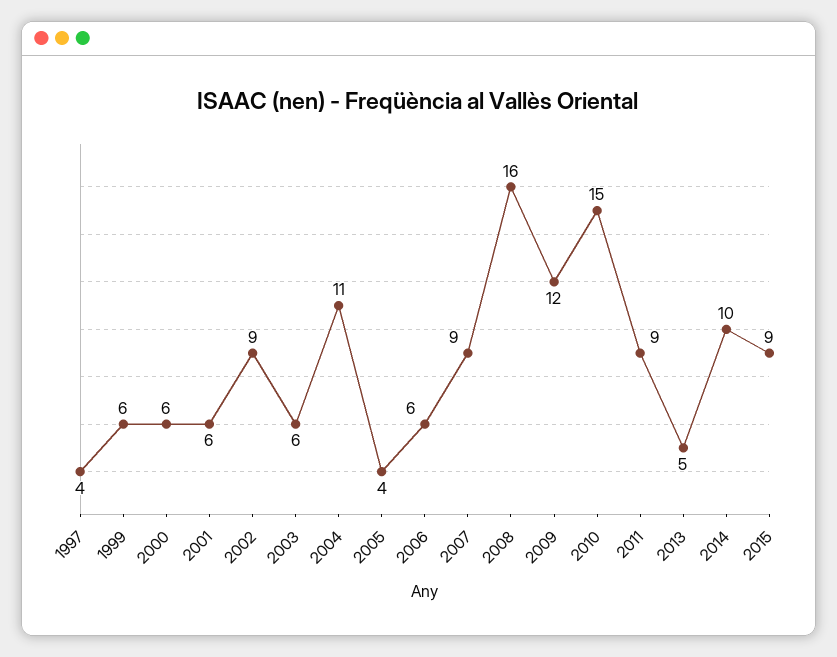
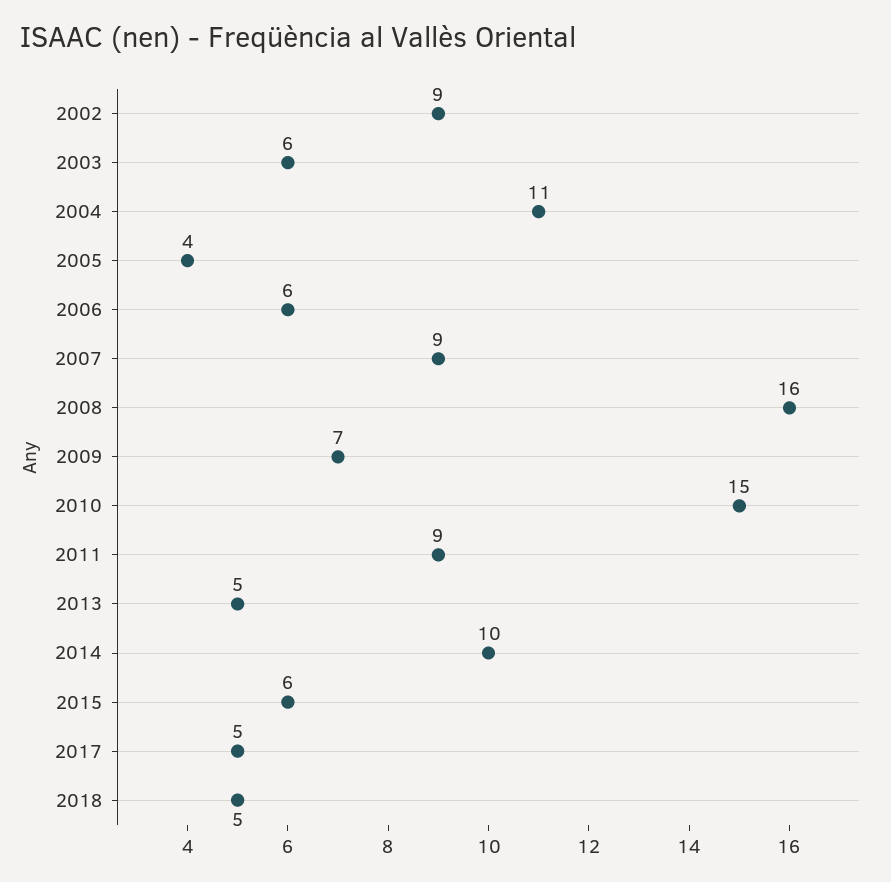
1997: 4 -> none
1999: 6 -> none
2000: 6 -> none
2001: 6 -> none
2009: 12 -> 7
2015: 9 -> 6
2017: none -> 5
2018: none -> 5

